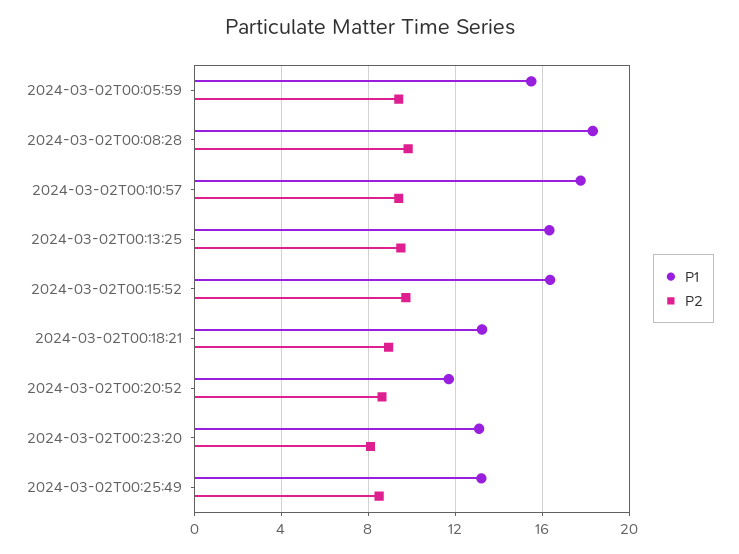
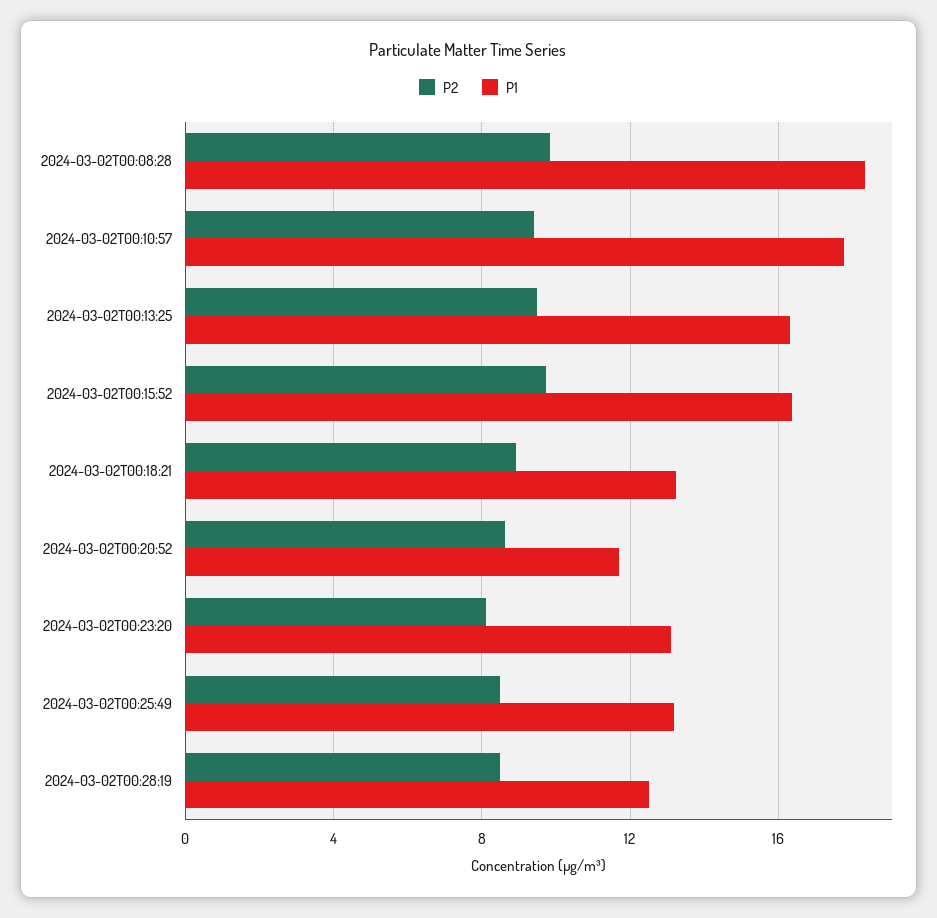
P1, 2024-03-02T00:05:59: 15.5 -> none
P2, 2024-03-02T00:05:59: 9.5 -> none
P2, 2024-03-02T00:28:19: none -> 8.5
P1, 2024-03-02T00:28:19: none -> 12.5

